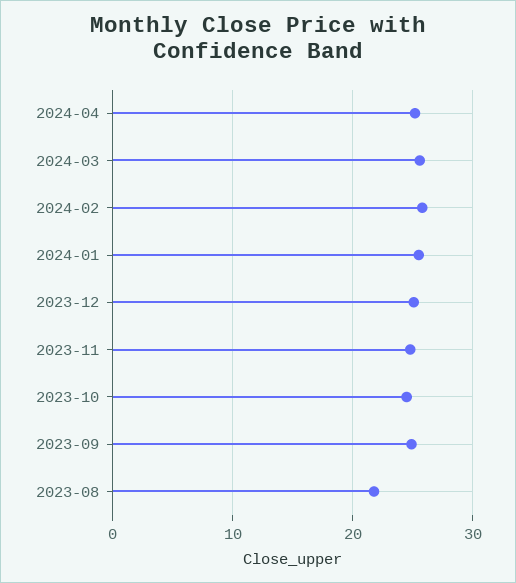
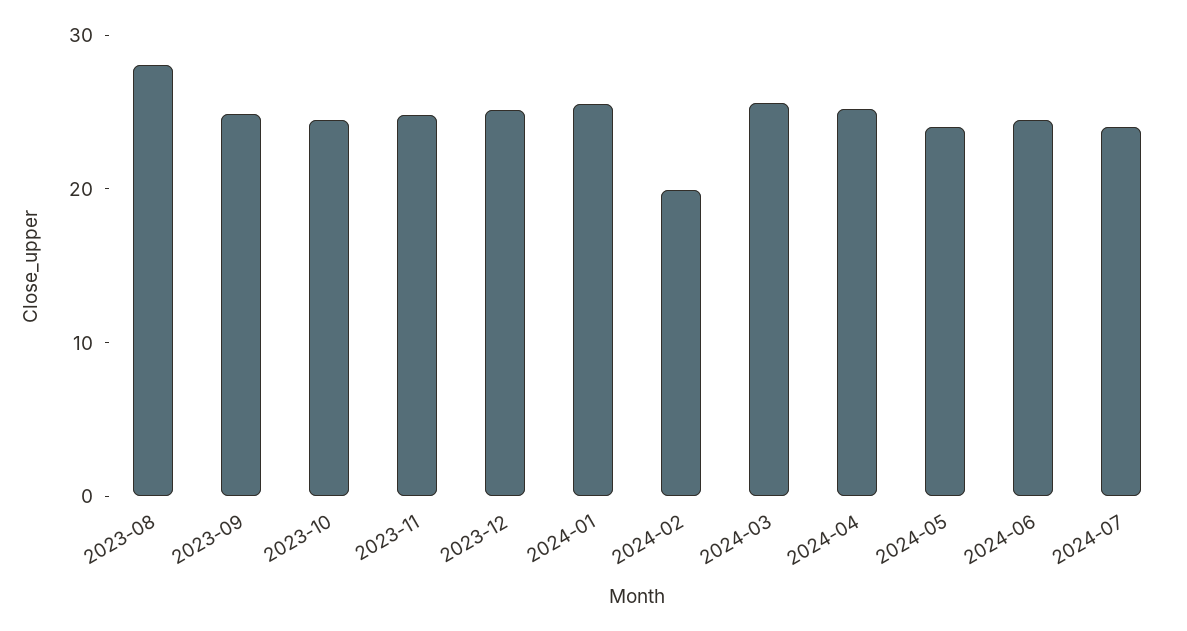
2024-02: 26 -> 20
2023-08: 22 -> 28
2024-05: none -> 24
2024-06: none -> 24
2024-07: none -> 24

